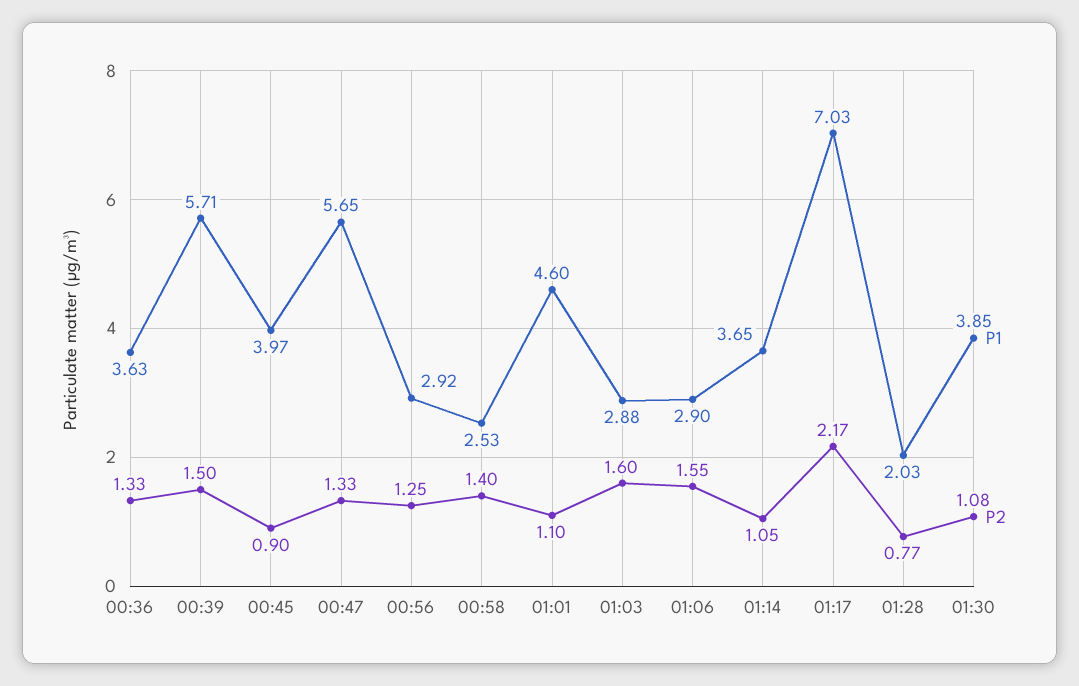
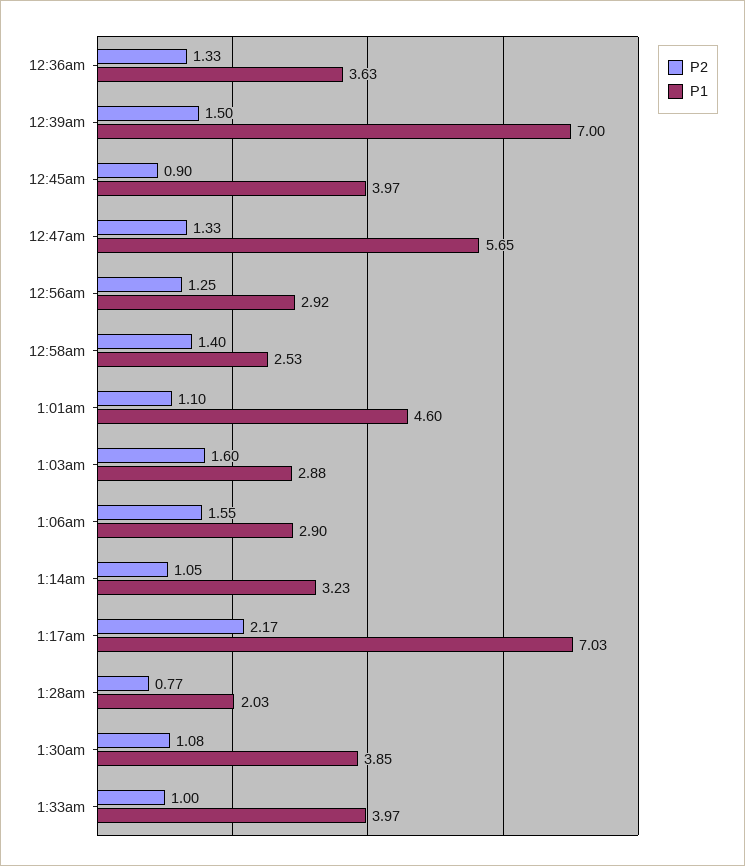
P1, 00:39: 5.71 -> 7
P1, 01:14: 3.65 -> 3.23
P2, 1:33am: none -> 1
P1, 1:33am: none -> 3.97

